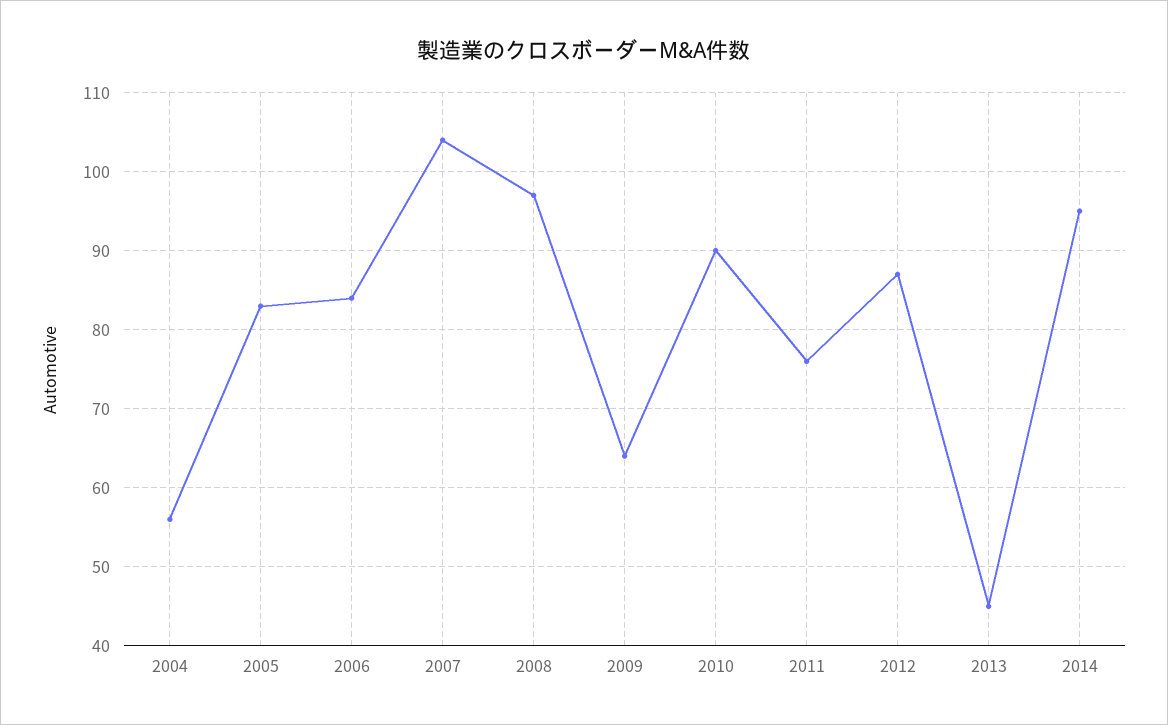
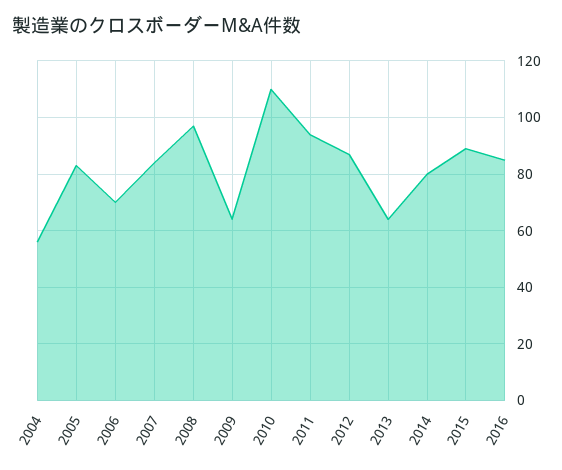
2006: 84 -> 70
2007: 104 -> 85
2010: 90 -> 110
2011: 76 -> 95
2013: 45 -> 65
2014: 95 -> 80
2015: none -> 90
2016: none -> 85

